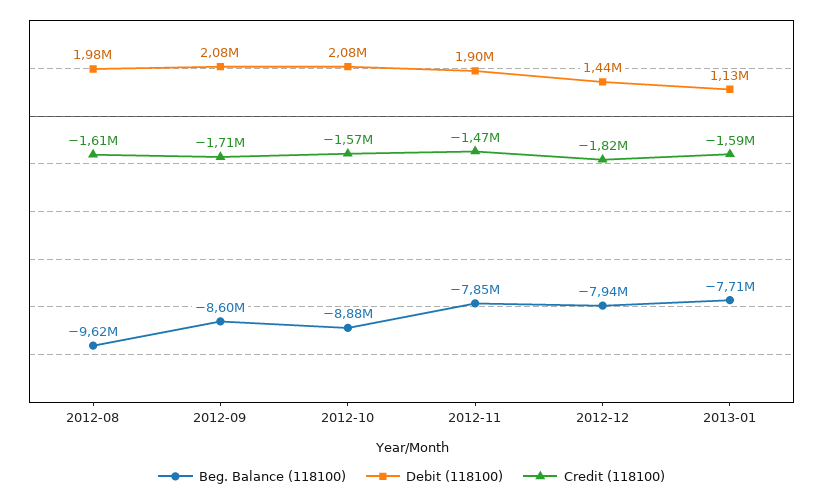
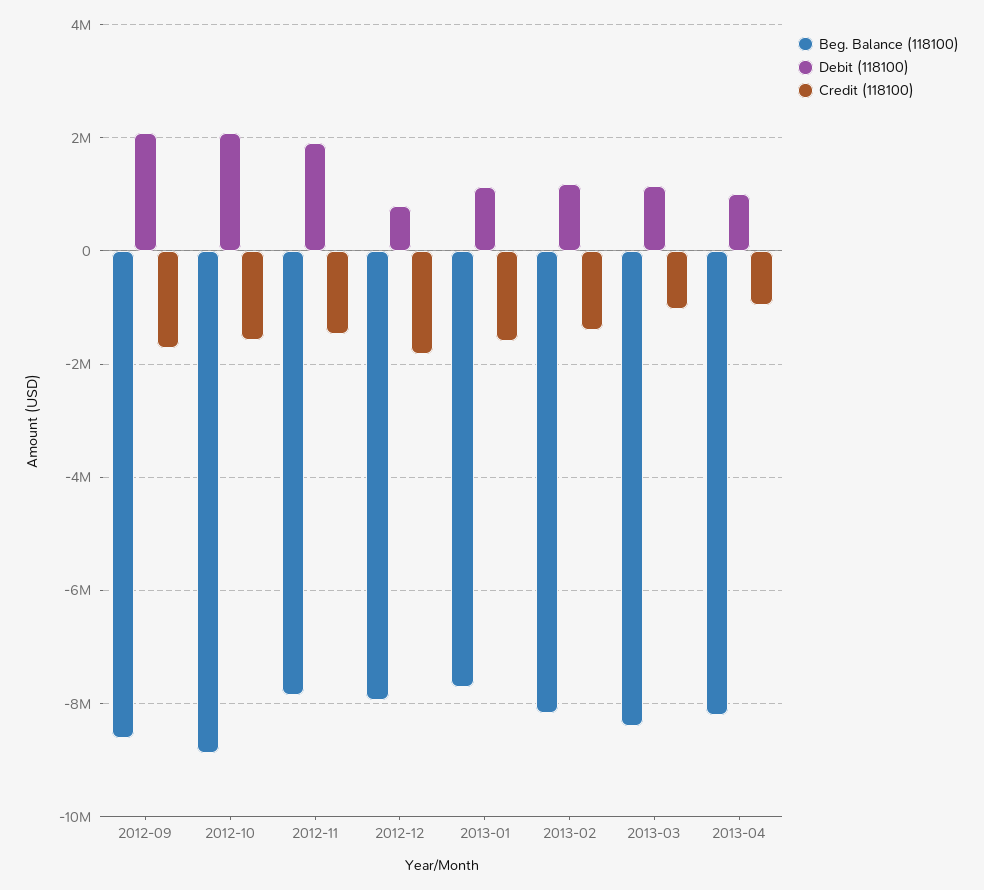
Beg. Balance (118100), 2012-08: -9620000 -> none
Debit (118100), 2012-08: 1980000 -> none
Credit (118100), 2012-08: -1610000 -> none
Debit (118100), 2012-12: 1440000 -> 800000
Beg. Balance (118100), 2013-02: none -> -8200000
Debit (118100), 2013-02: none -> 1200000
Credit (118100), 2013-02: none -> -1400000
Beg. Balance (118100), 2013-03: none -> -8400000
Debit (118100), 2013-03: none -> 1200000
Credit (118100), 2013-03: none -> -1000000
Beg. Balance (118100), 2013-04: none -> -8200000
Debit (118100), 2013-04: none -> 1000000
Credit (118100), 2013-04: none -> -1000000

